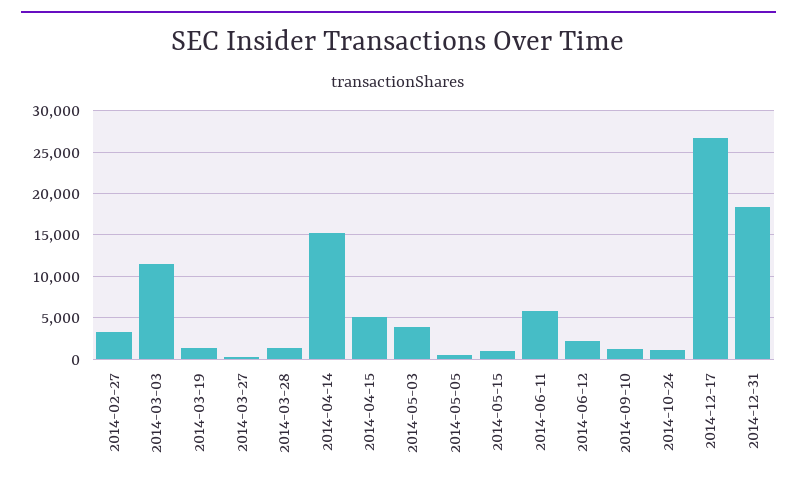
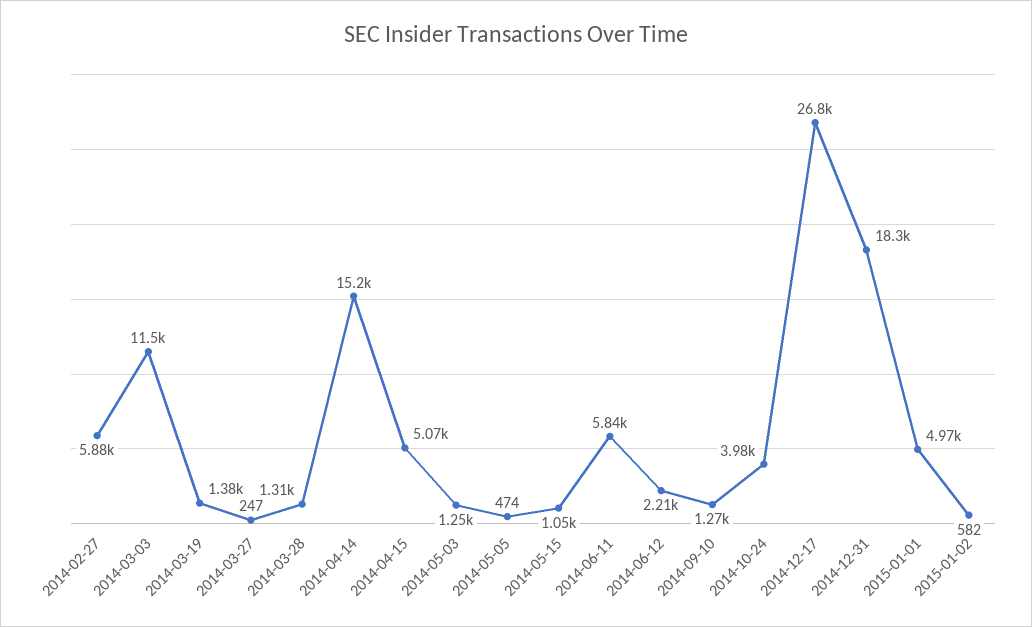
2014-02-27: 3000 -> 5880
2014-05-03: 4000 -> 1250
2014-10-24: 1000 -> 3980
2015-01-01: none -> 4970
2015-01-02: none -> 582

